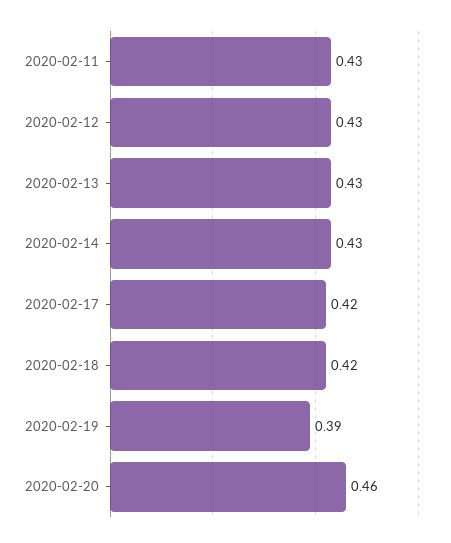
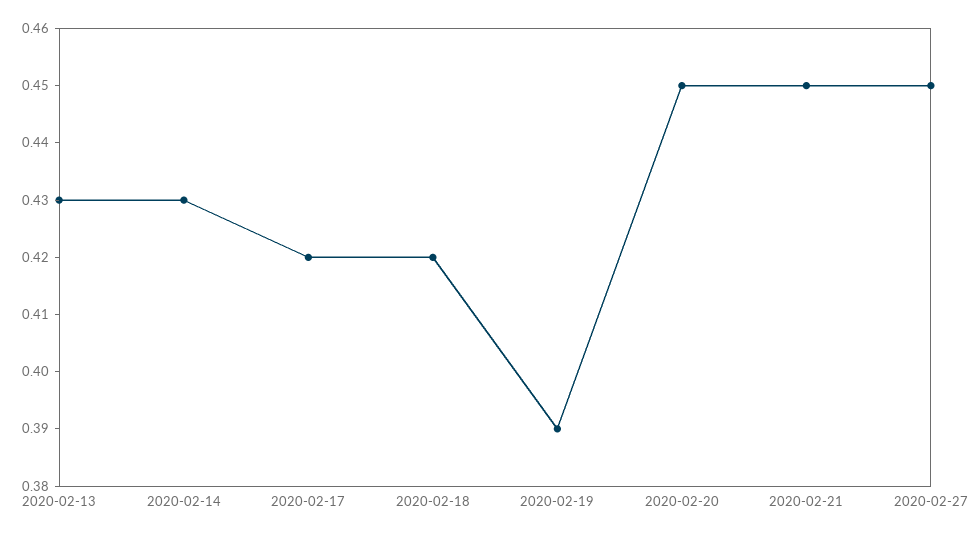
2020-02-11: 0.43 -> none
2020-02-12: 0.43 -> none
2020-02-20: 0.46 -> 0.45
2020-02-21: none -> 0.45
2020-02-27: none -> 0.45

